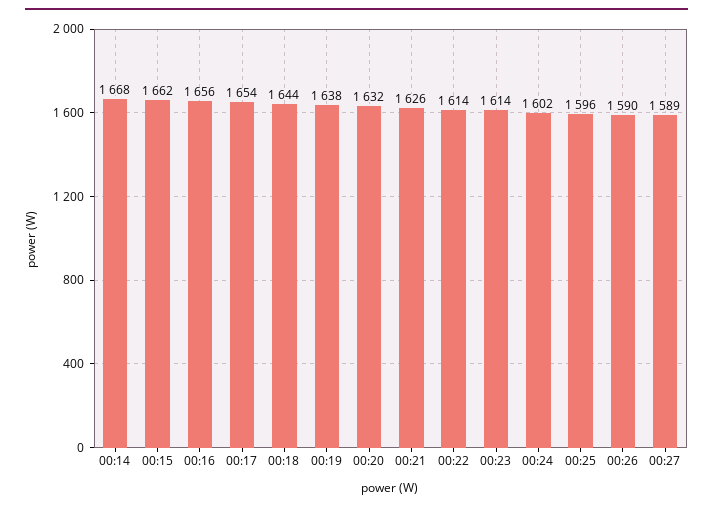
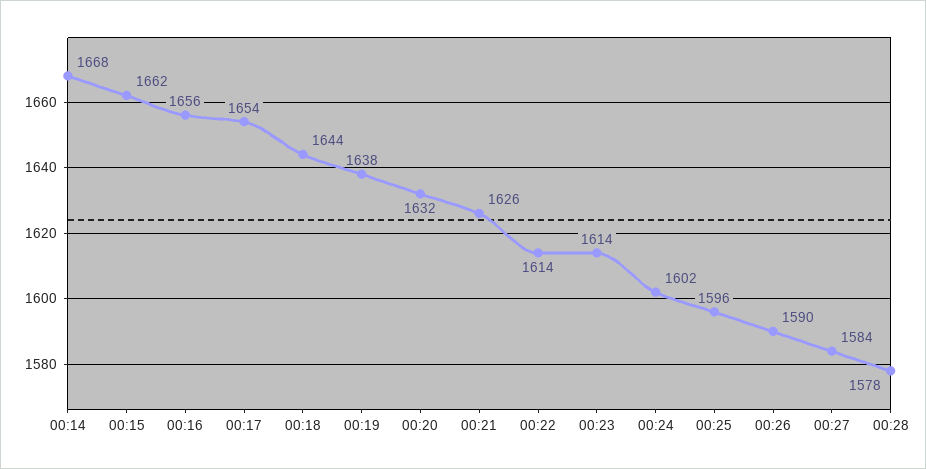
00:27: 1589 -> 1584
00:28: none -> 1578

